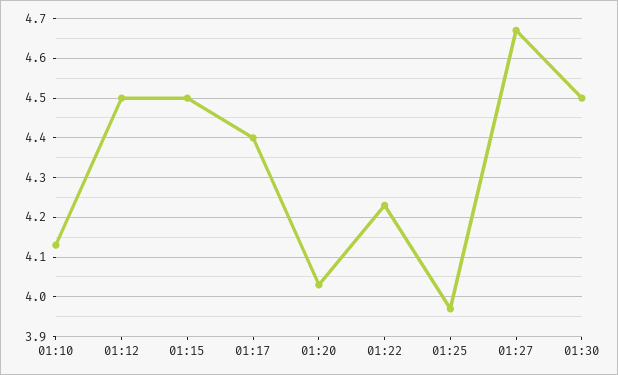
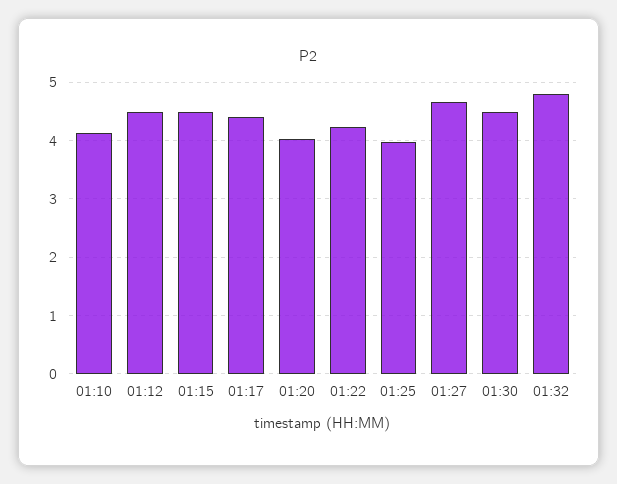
01:32: none -> 4.8

